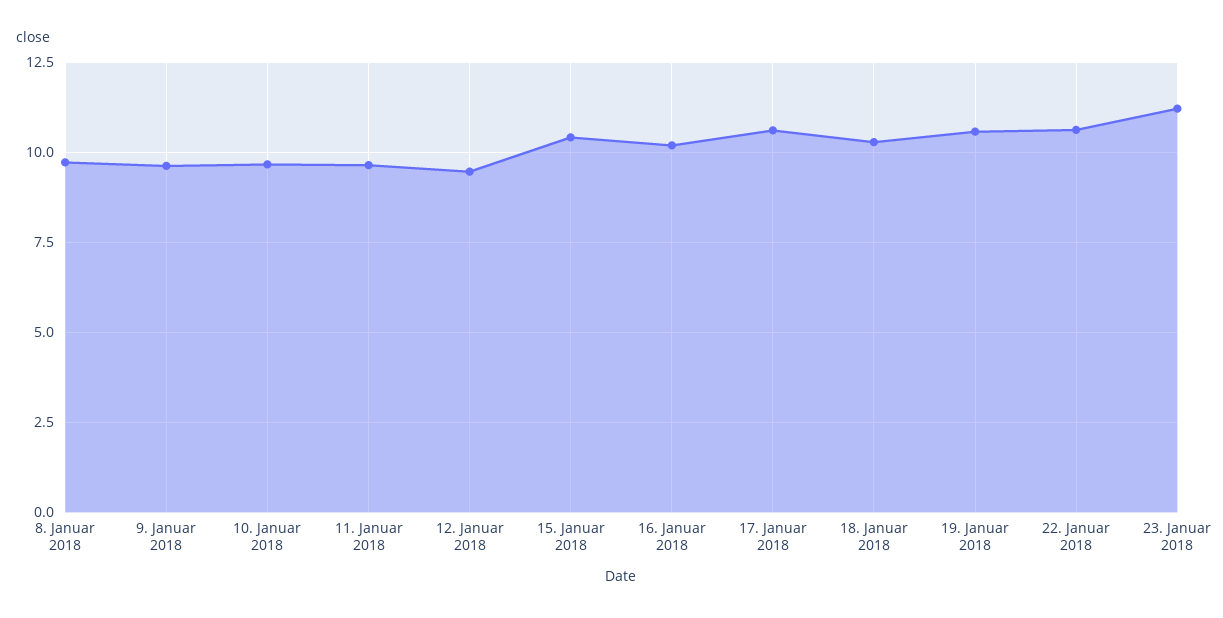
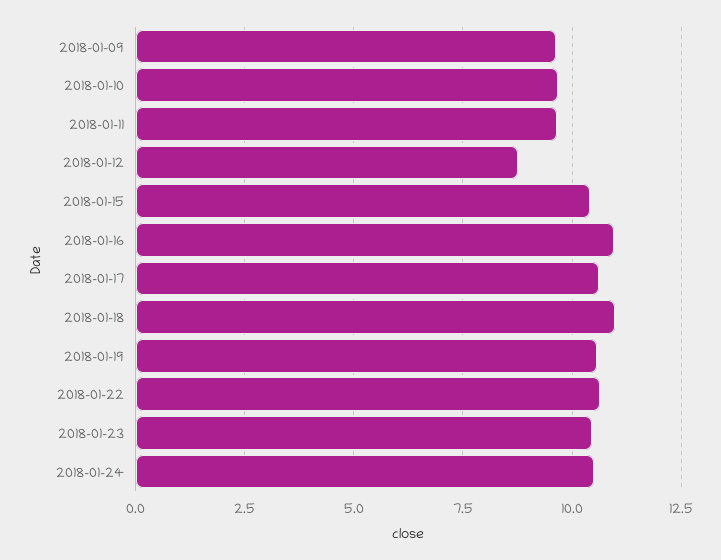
8. Januar 2018: 9.75 -> none
12. Januar 2018: 9.5 -> 8.75
16. Januar 2018: 10.25 -> 11
18. Januar 2018: 10.25 -> 11
23. Januar 2018: 11.25 -> 10.5
2018-01-24: none -> 10.5

